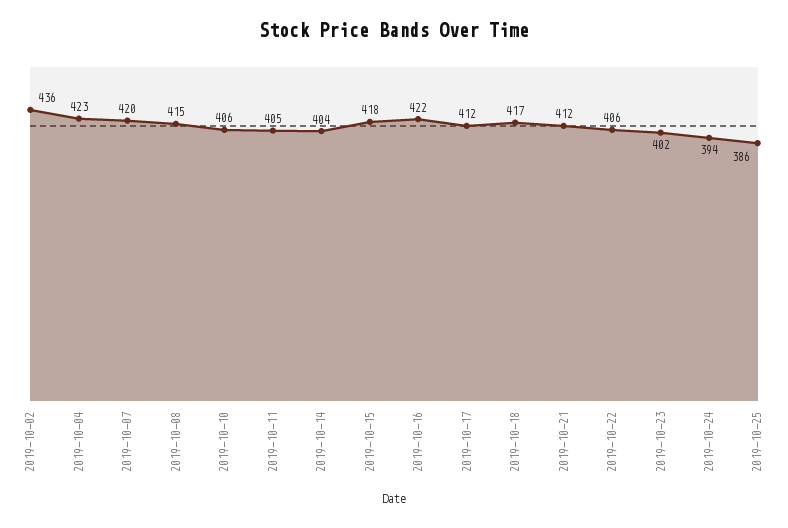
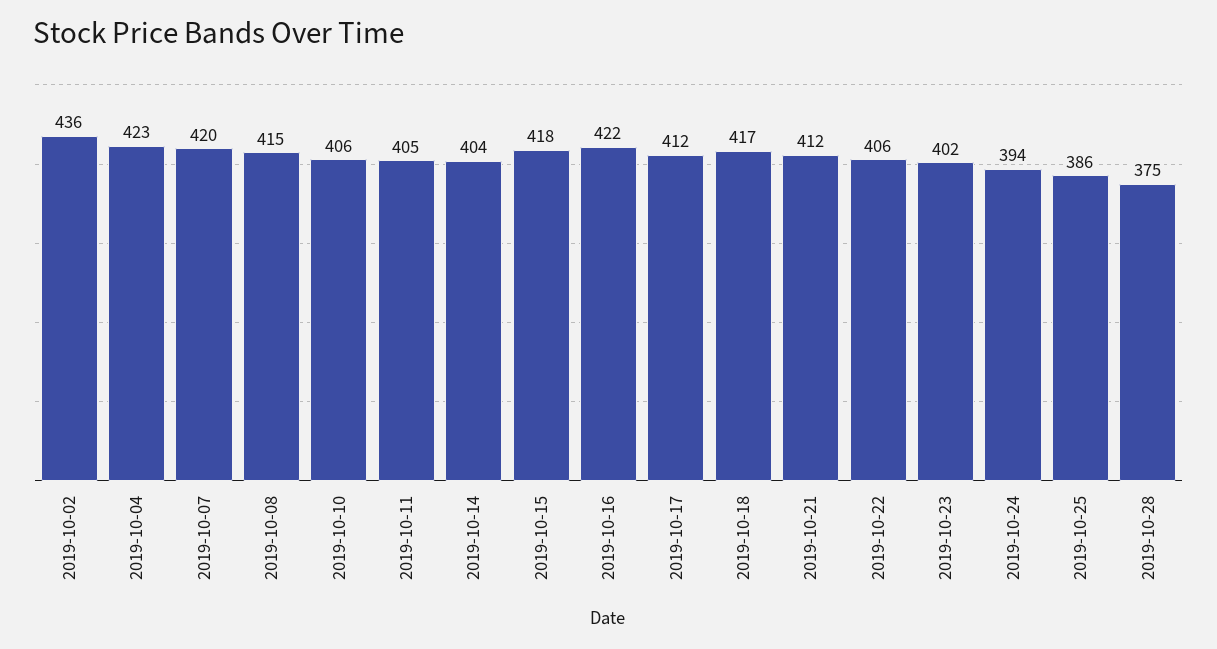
2019-10-28: none -> 375

